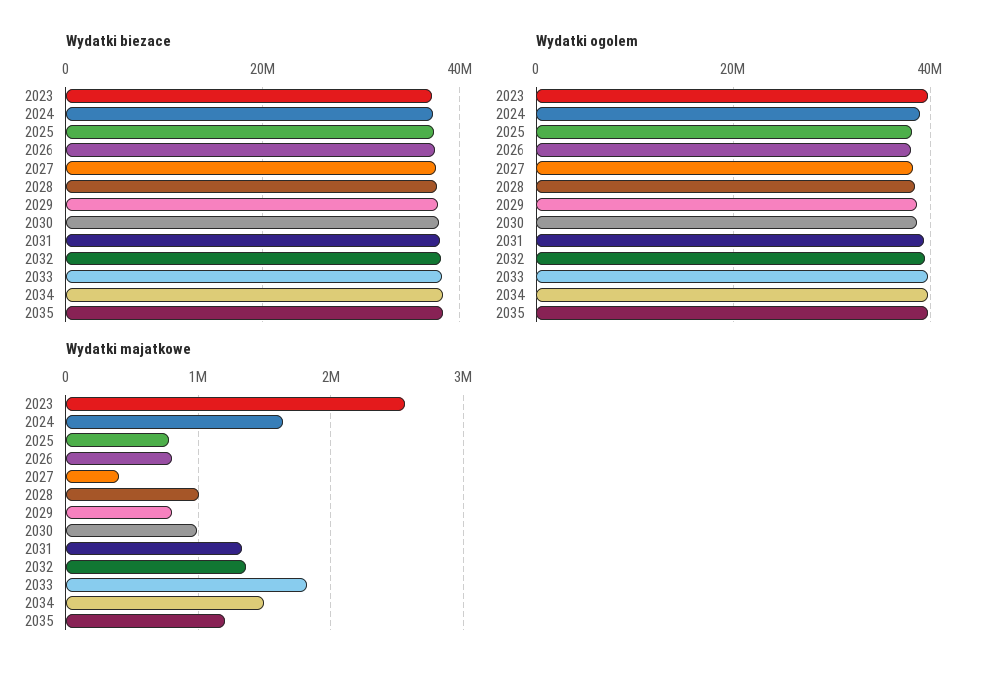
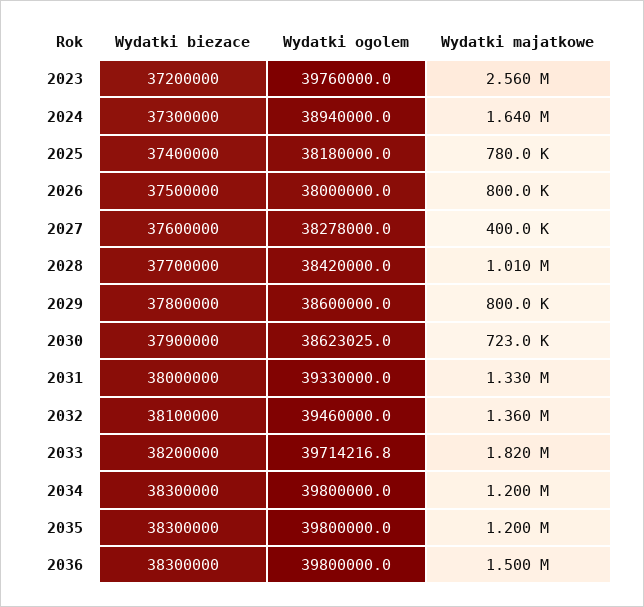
Wydatki majatkowe, 2030: 1000000 -> 723000
Wydatki majatkowe, 2034: 1500000 -> 1200000
Wydatki biezace, 2036: none -> 38300000
Wydatki ogolem, 2036: none -> 39800000
Wydatki majatkowe, 2036: none -> 1500000

